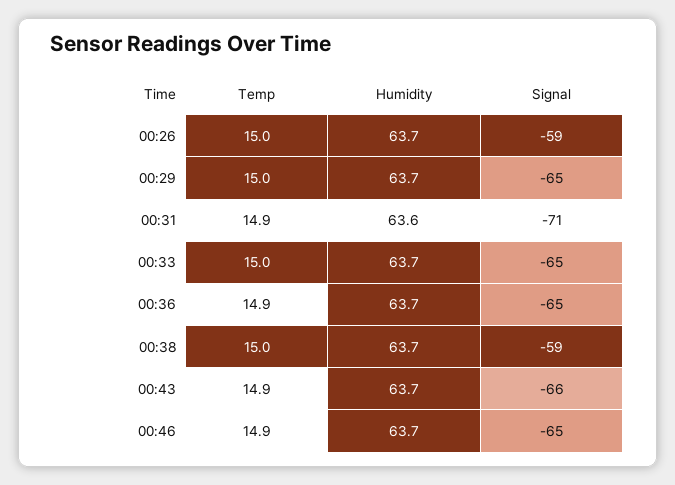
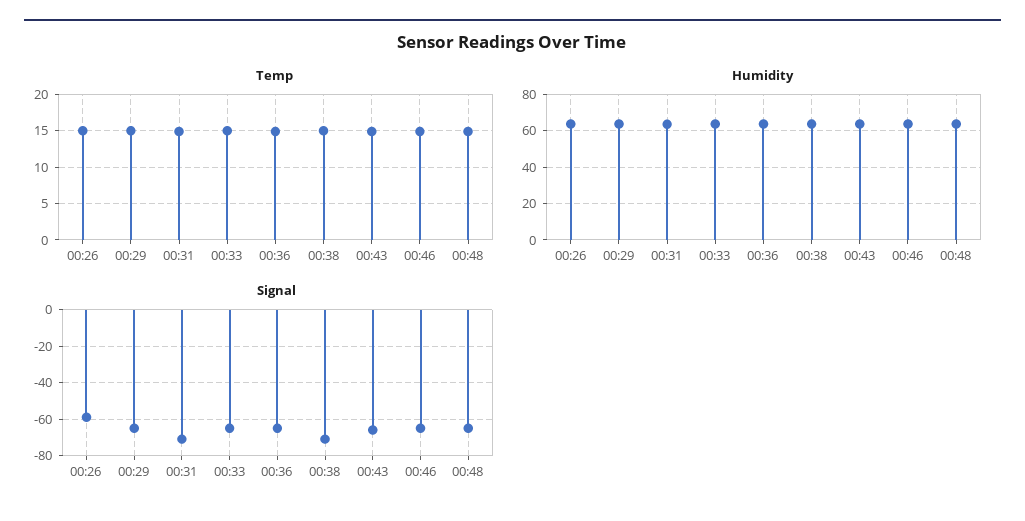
Signal, 00:38: -59 -> -70
Temp, 00:48: none -> 15
Humidity, 00:48: none -> 65
Signal, 00:48: none -> -65

